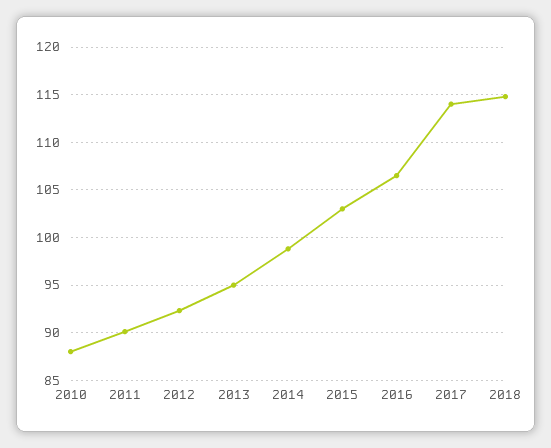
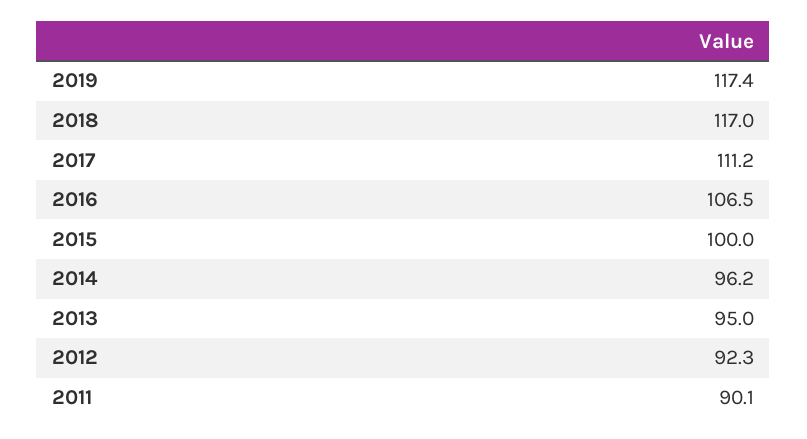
2010: 88 -> none
2014: 99 -> 96.2
2015: 103 -> 100
2017: 114 -> 111.2
2018: 115 -> 117
2019: none -> 117.4

